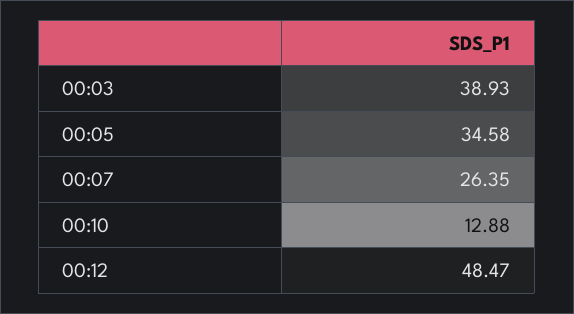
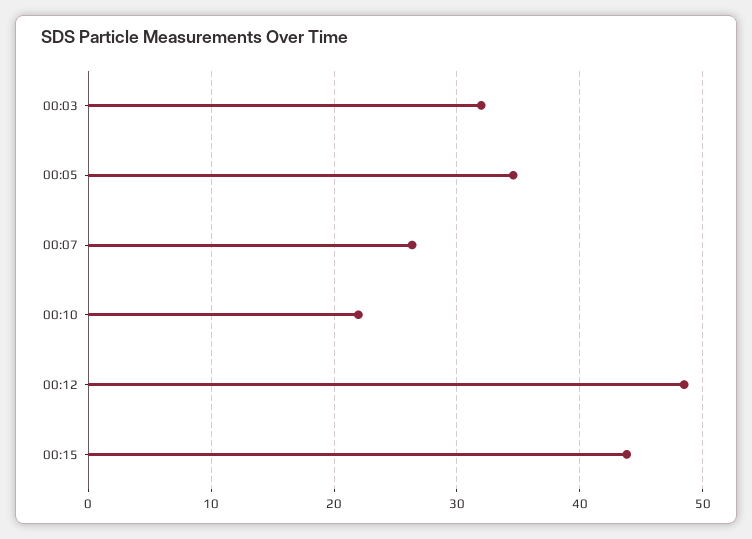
00:03: 38.93 -> 32
00:10: 12.88 -> 22
00:15: none -> 44

